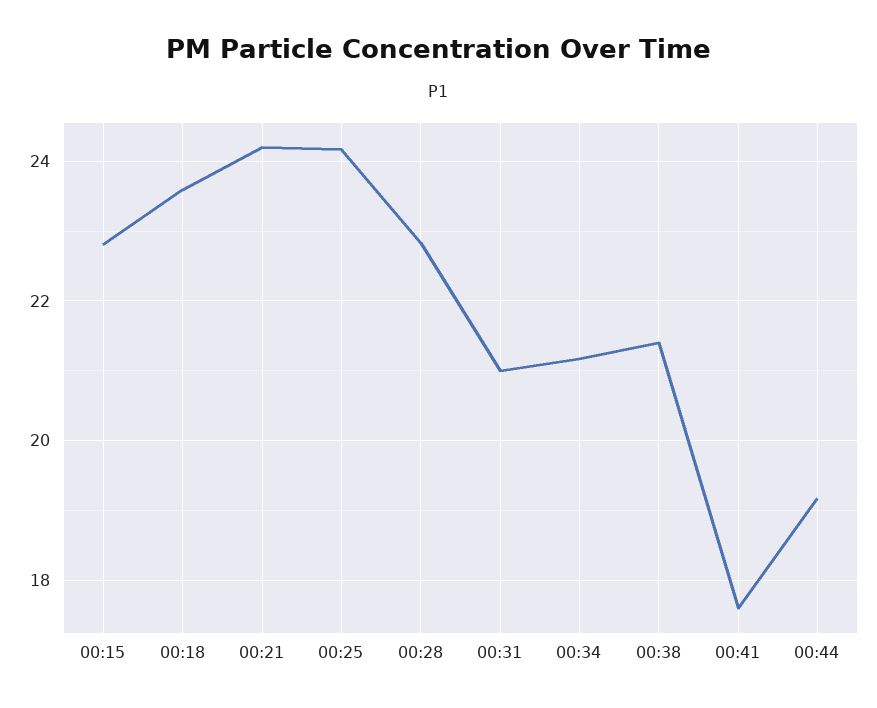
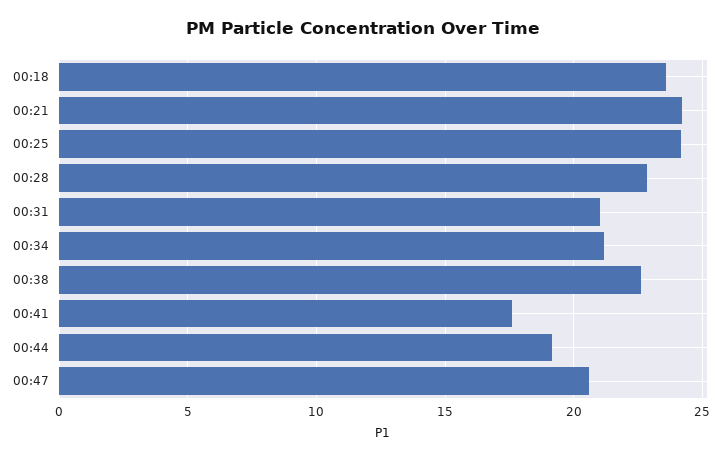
00:15: 22.8 -> none
00:38: 21.4 -> 22.5
00:47: none -> 20.5

